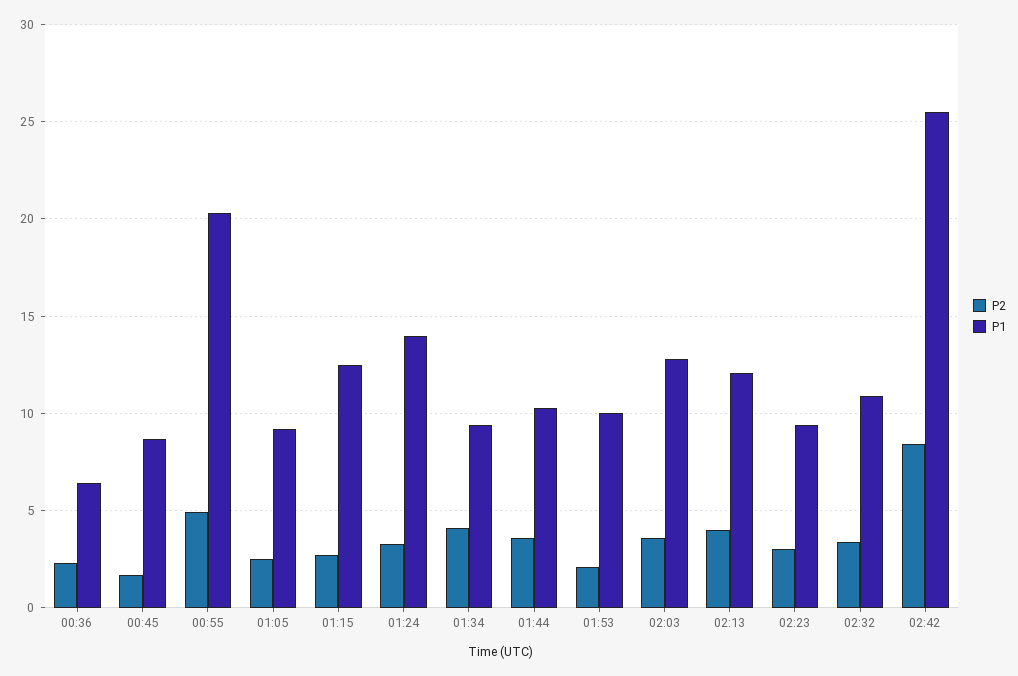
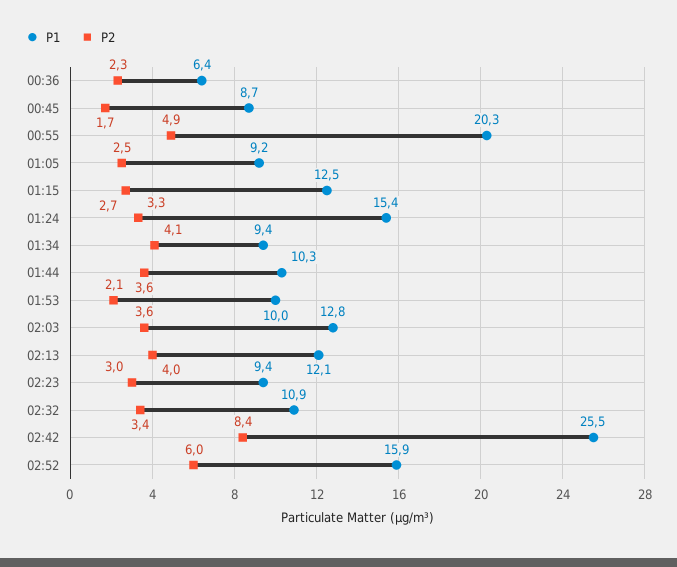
P1, 01:24: 14 -> 15.4
P1, 02:52: none -> 15.9
P2, 02:52: none -> 6

